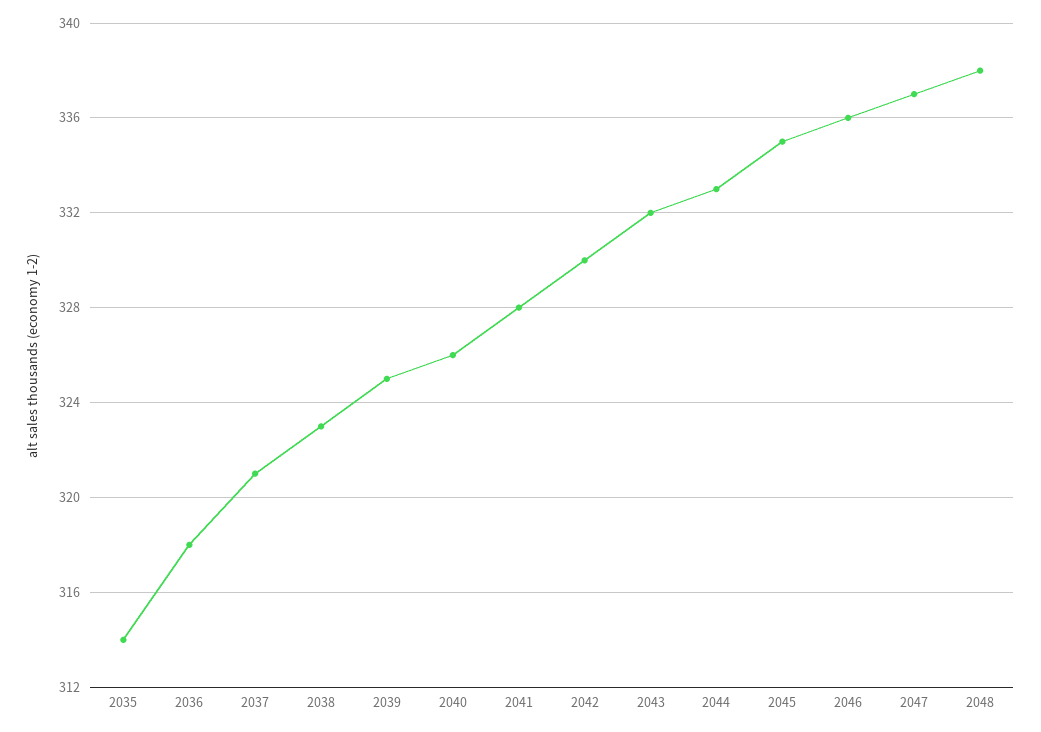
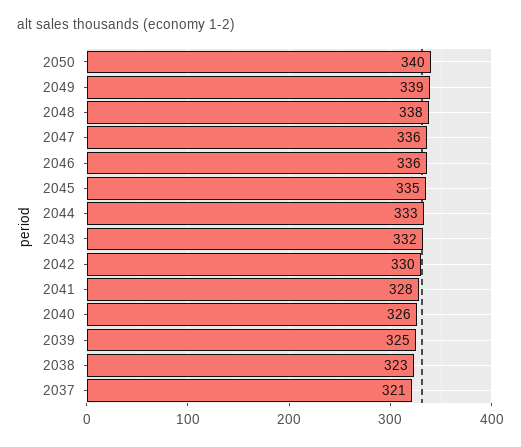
2035: 314 -> none
2036: 318 -> none
2047: 337 -> 336
2050: none -> 340
2049: none -> 339

